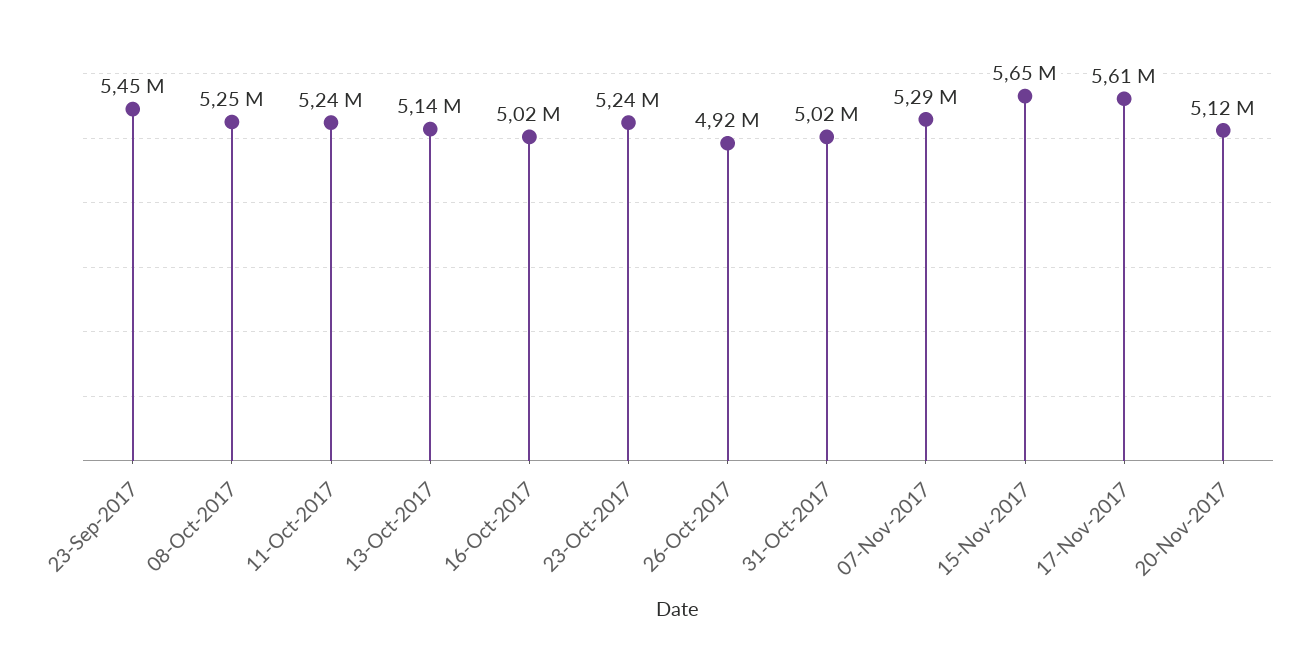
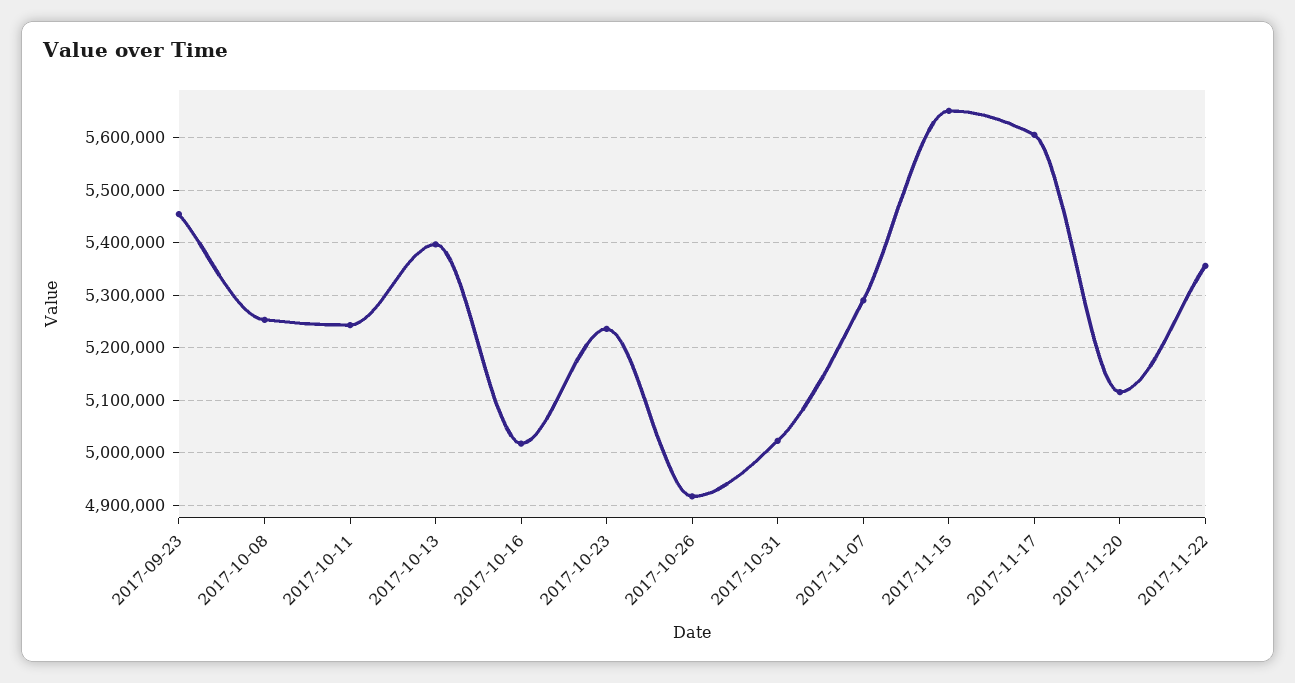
13-Oct-2017: 5140000 -> 5400000
2017-11-22: none -> 5360000

